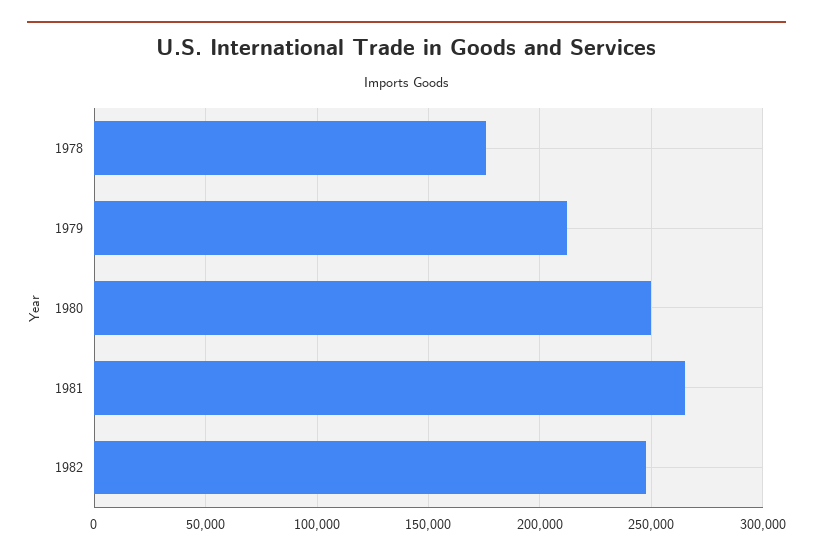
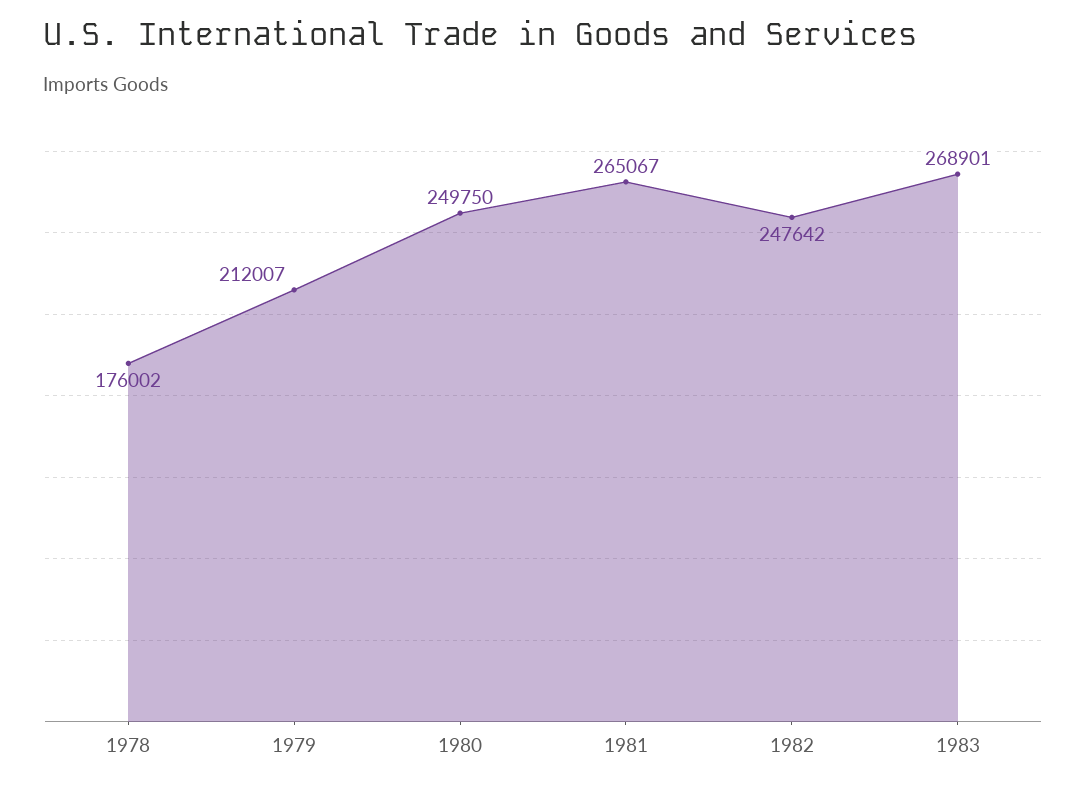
1983: none -> 268901

